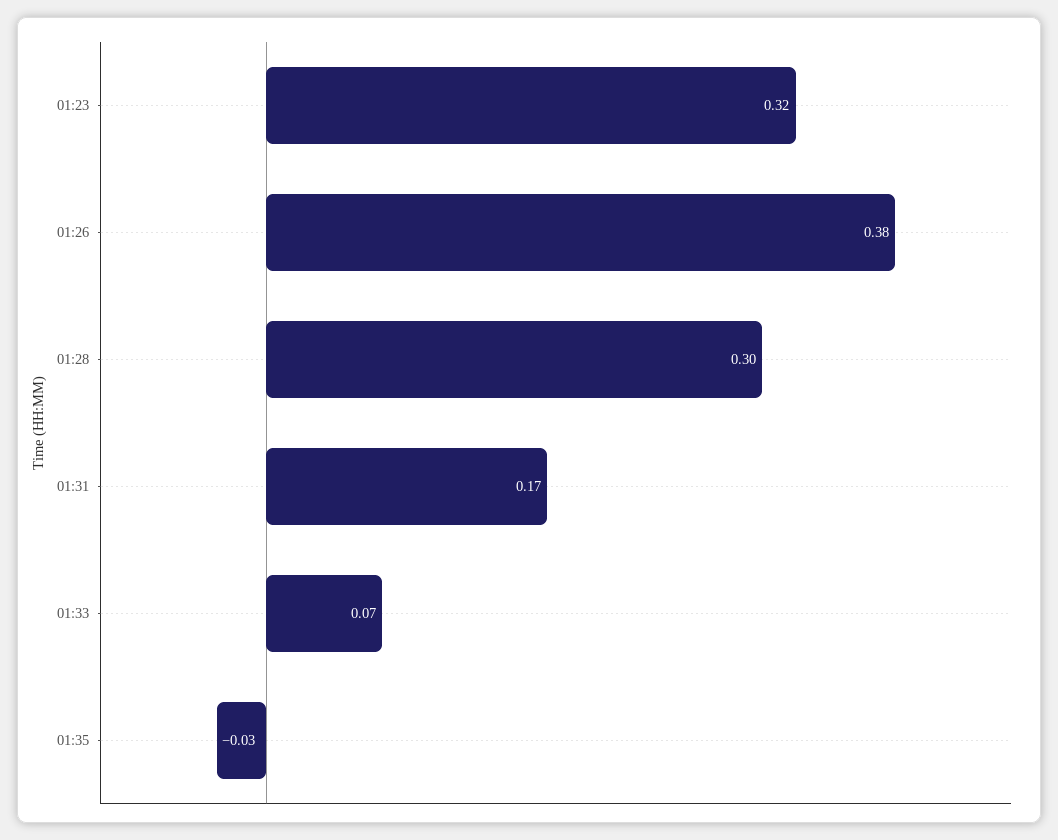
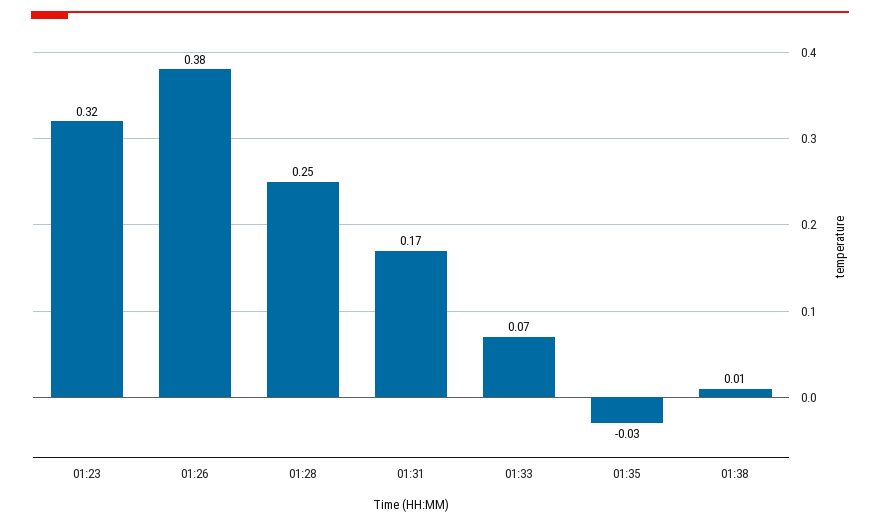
01:28: 0.3 -> 0.25
01:38: none -> 0.01

